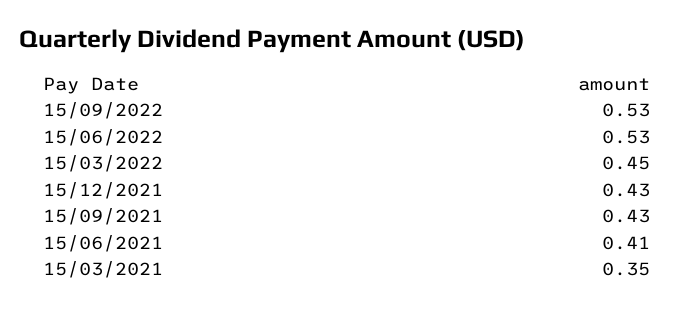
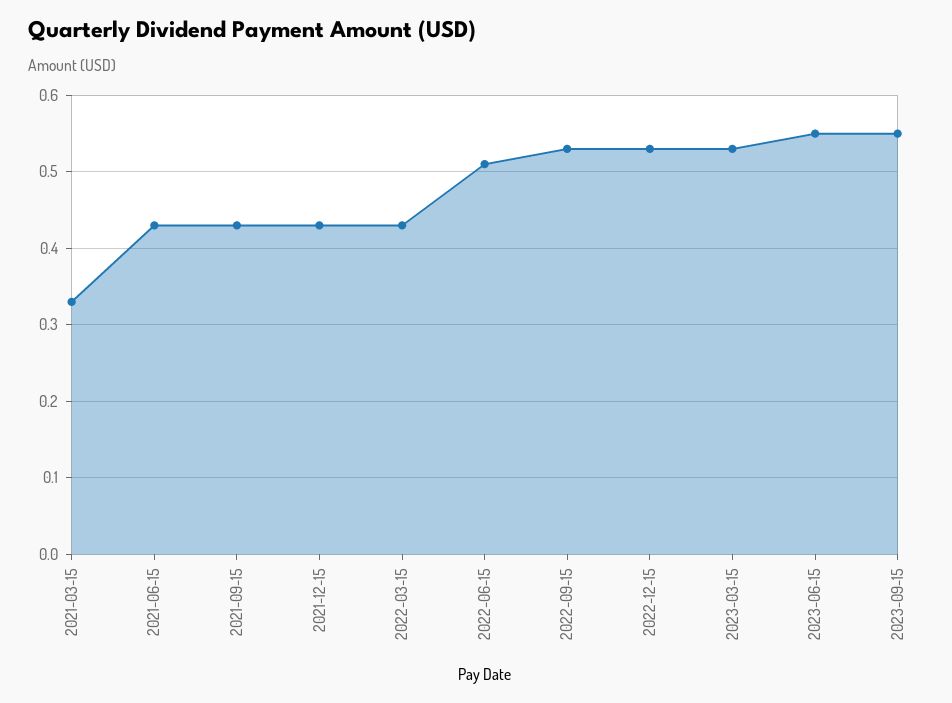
15/06/2022: 0.53 -> 0.51
15/03/2022: 0.45 -> 0.43
15/06/2021: 0.41 -> 0.43
15/03/2021: 0.35 -> 0.33
2022-12-15: none -> 0.53
2023-03-15: none -> 0.53
2023-06-15: none -> 0.55
2023-09-15: none -> 0.55

